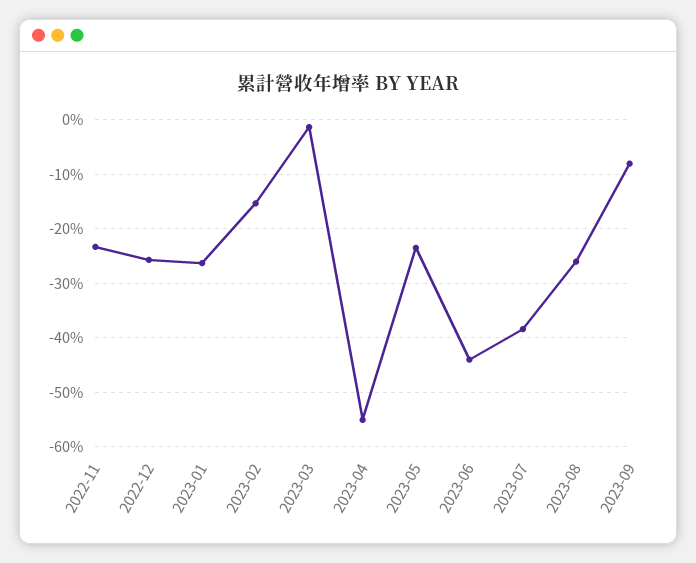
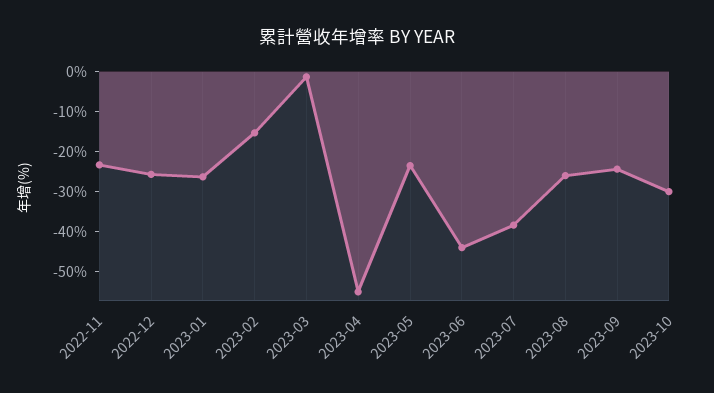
2023-09: -8 -> -24
2023-10: none -> -30

